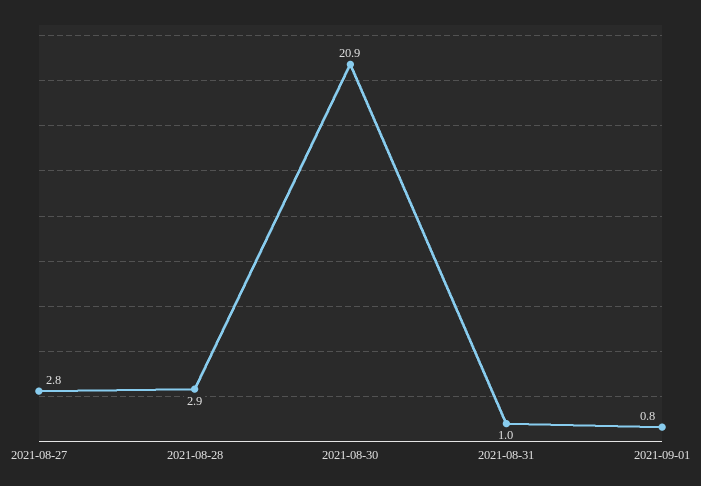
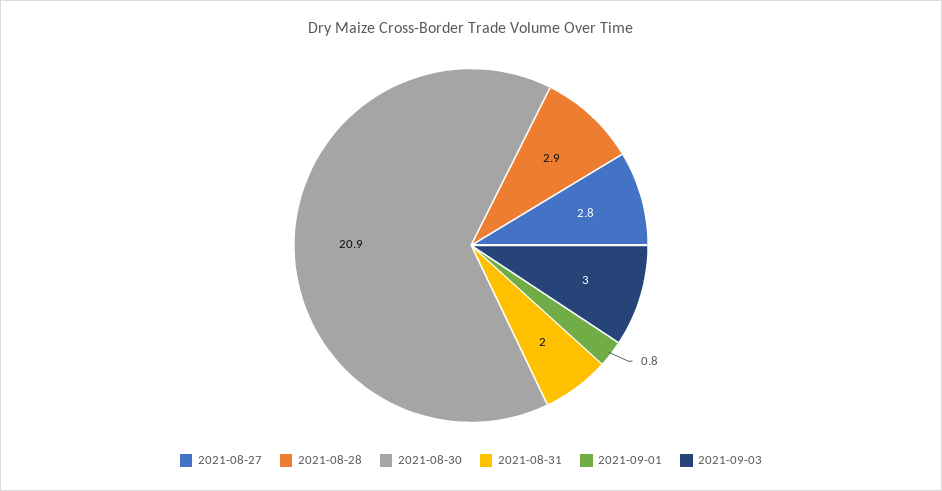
2021-08-31: 1 -> 2
2021-09-03: none -> 3

